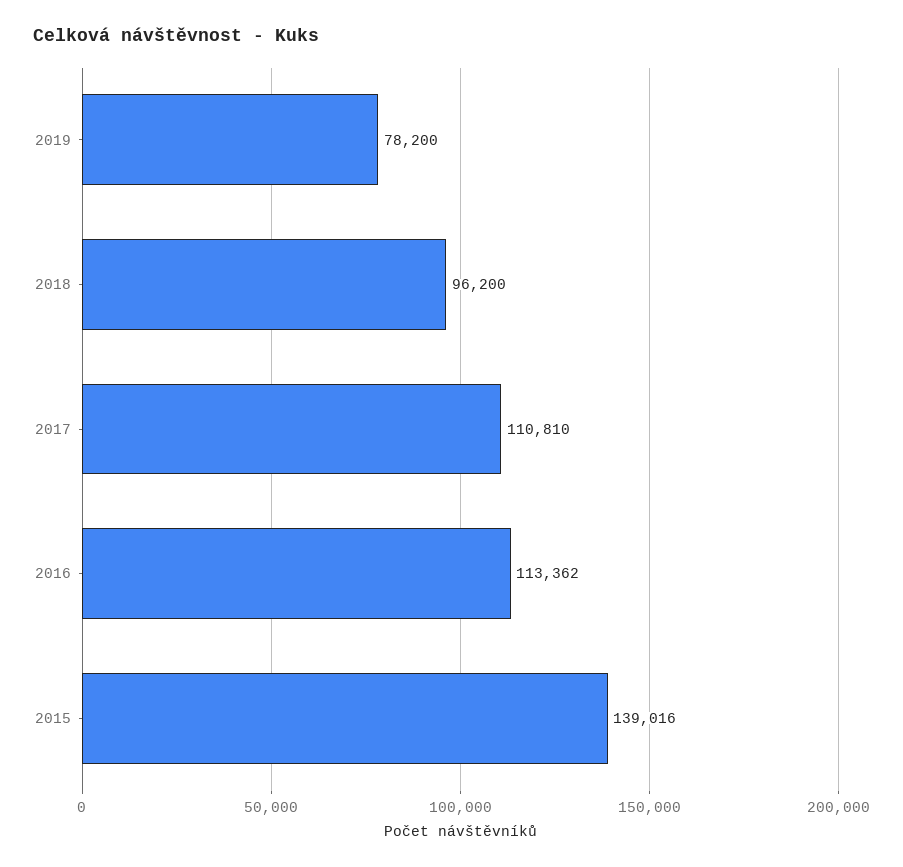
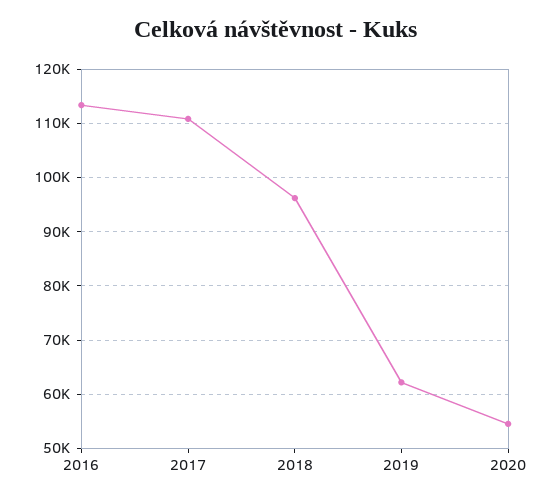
2019: 78200 -> 62000
2015: 139016 -> none
2020: none -> 54000

